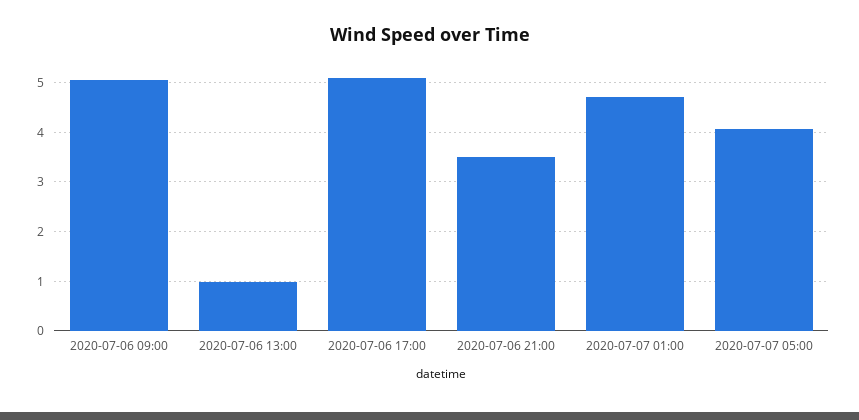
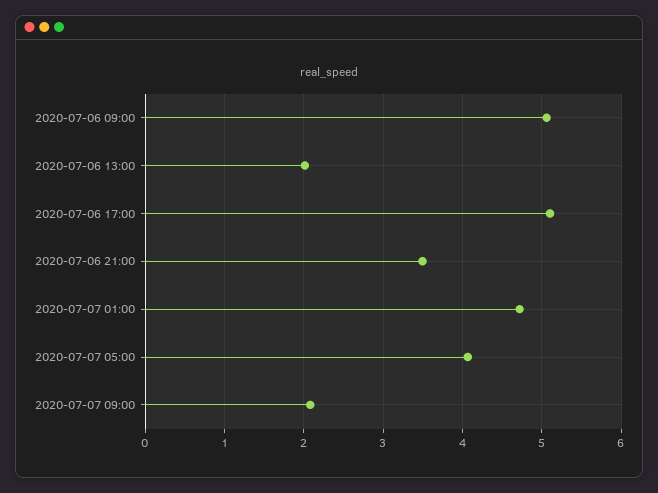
2020-07-06 13:00: 1 -> 2
2020-07-07 09:00: none -> 2.1

